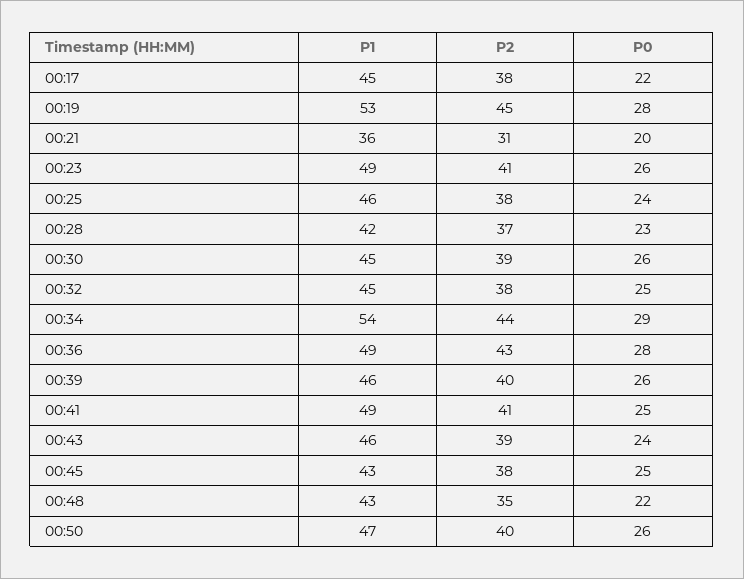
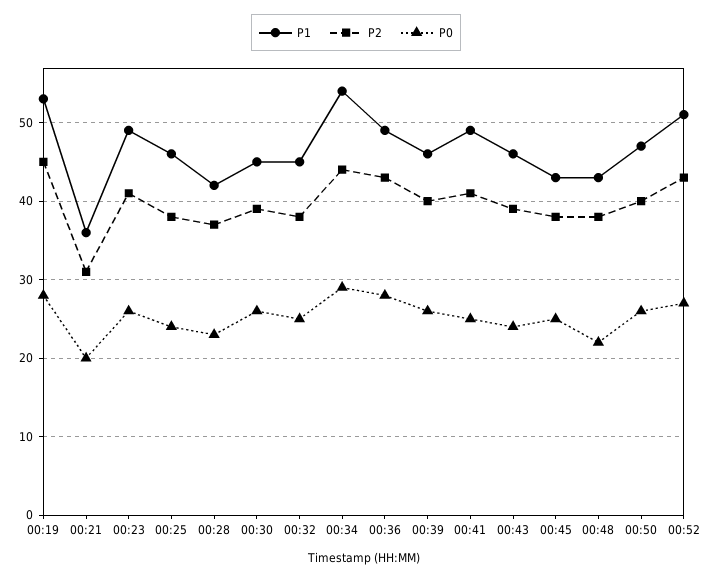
P1, 00:17: 45 -> none
P2, 00:17: 38 -> none
P0, 00:17: 22 -> none
P2, 00:48: 35 -> 38
P1, 00:52: none -> 51
P2, 00:52: none -> 43
P0, 00:52: none -> 27

